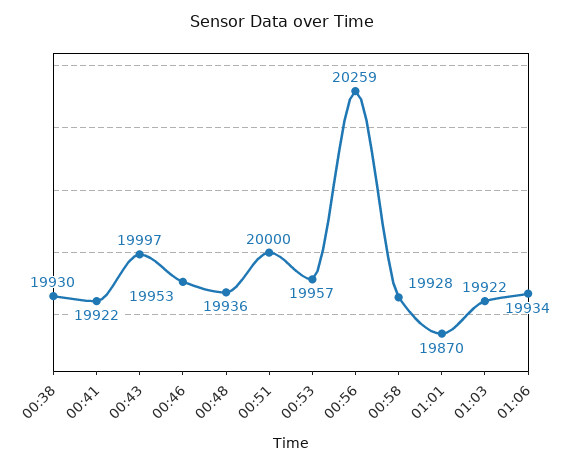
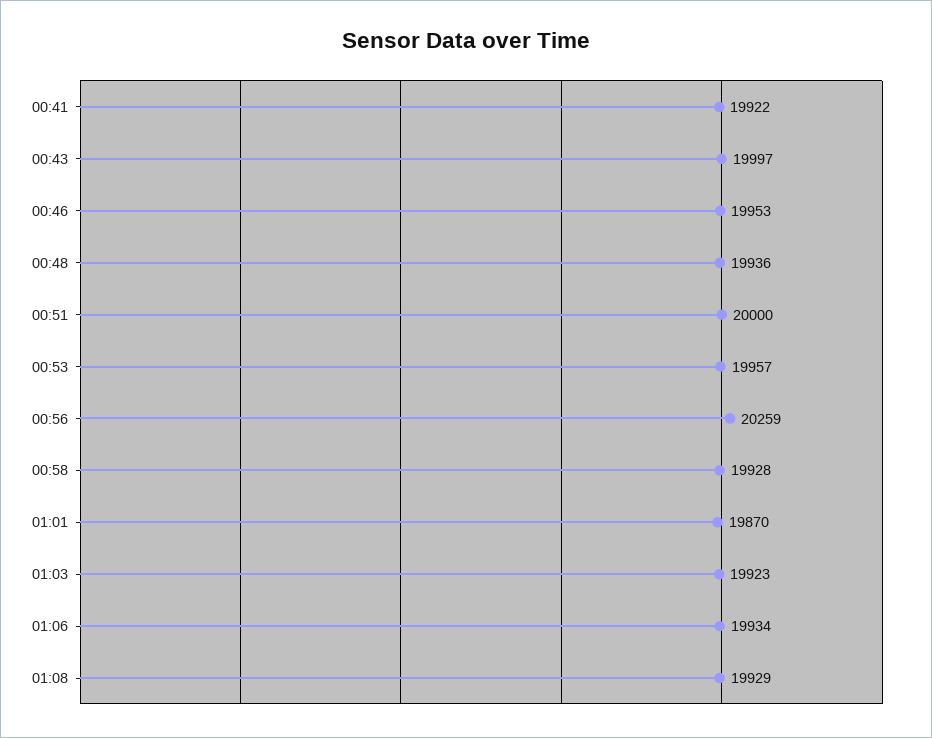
00:38: 19930 -> none
01:03: 19922 -> 19923
01:08: none -> 19929

